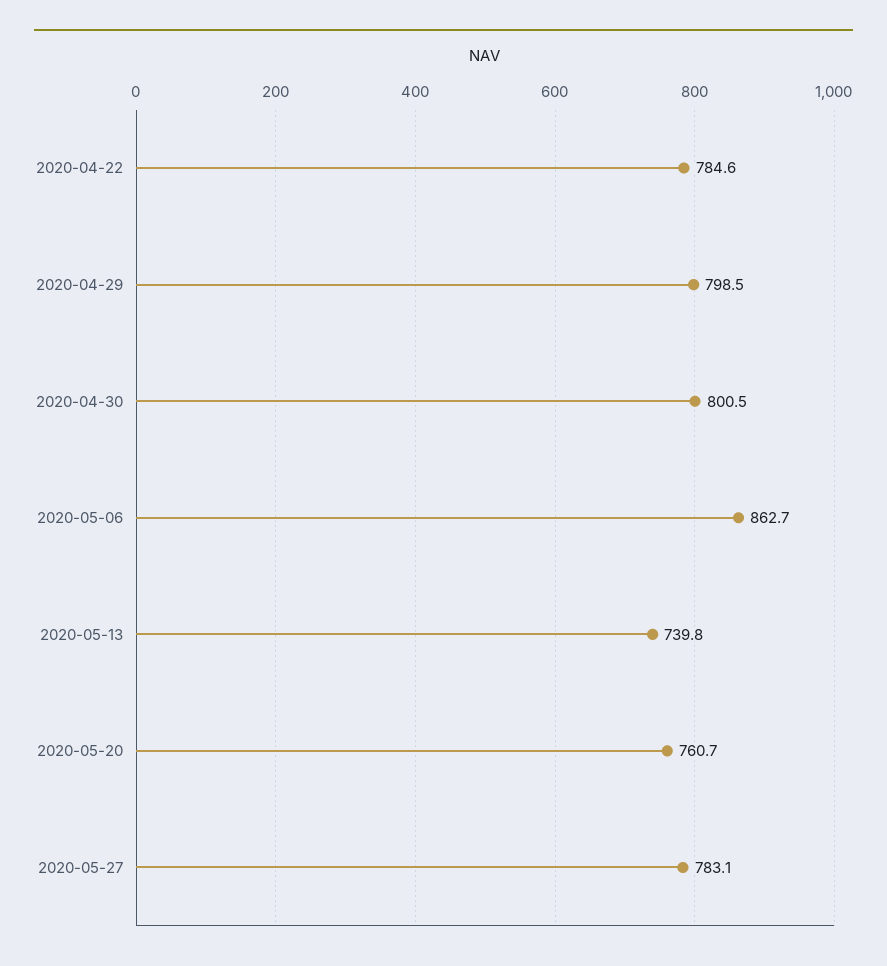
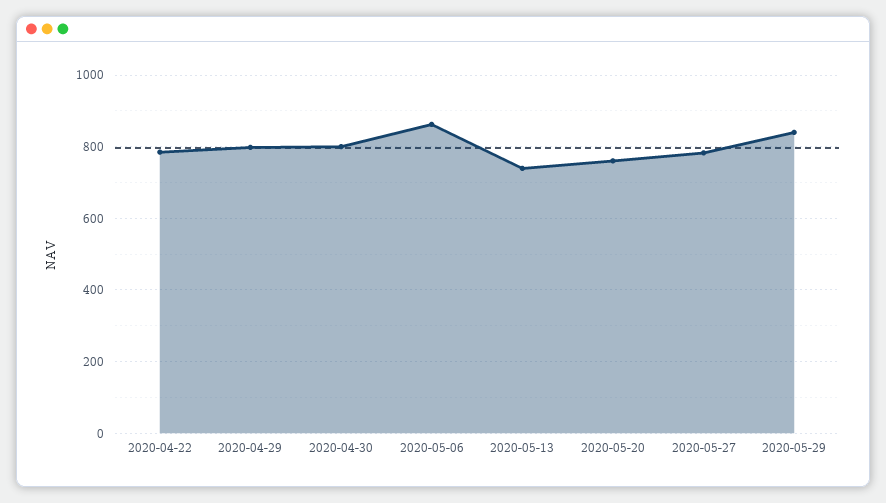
2020-05-29: none -> 840

